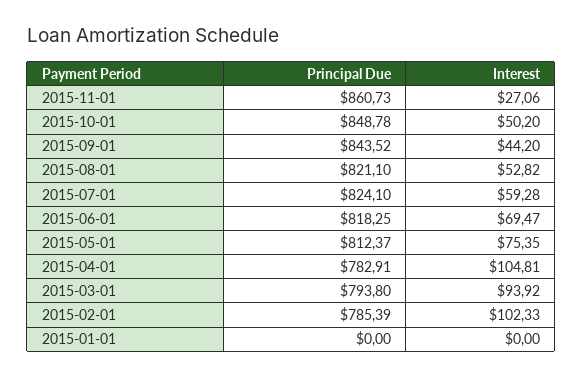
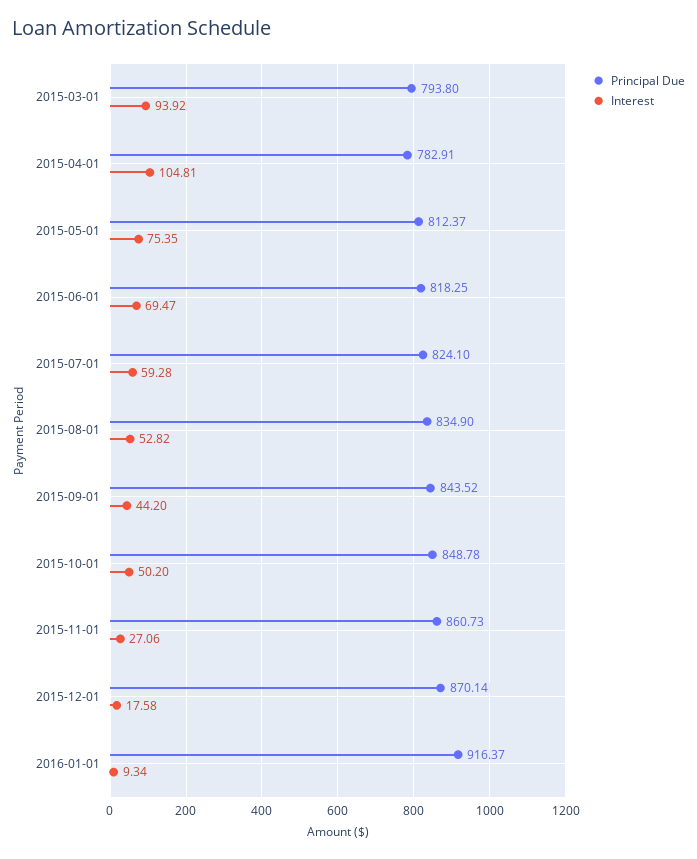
Principal Due, 2015-08-01: 821.1 -> 834.9
Principal Due, 2015-02-01: 785.39 -> none
Interest, 2015-02-01: 102.33 -> none
Principal Due, 2015-01-01: 0 -> none
Interest, 2015-01-01: 0 -> none
Principal Due, 2015-12-01: none -> 870.14
Interest, 2015-12-01: none -> 17.58
Principal Due, 2016-01-01: none -> 916.37
Interest, 2016-01-01: none -> 9.34

